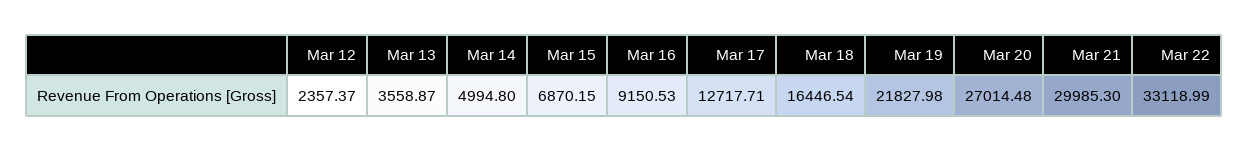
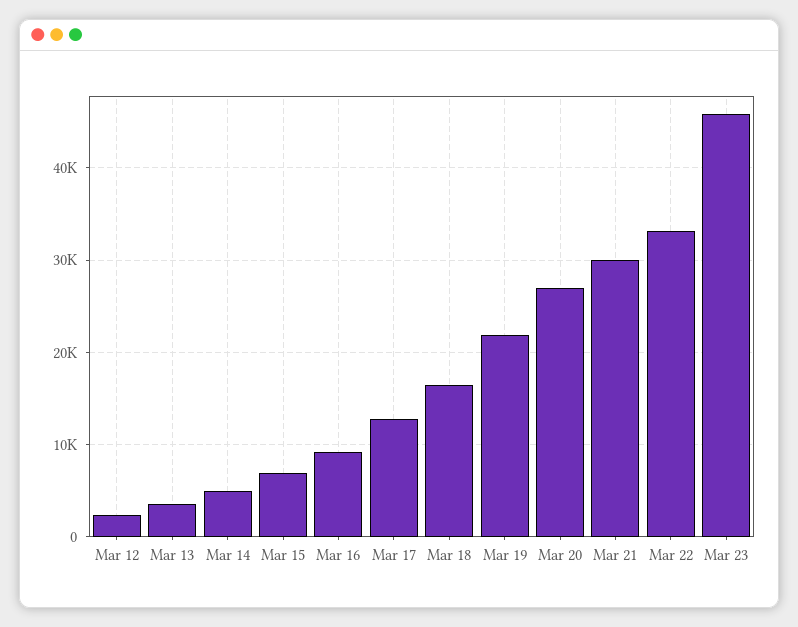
Mar 23: none -> 46000

